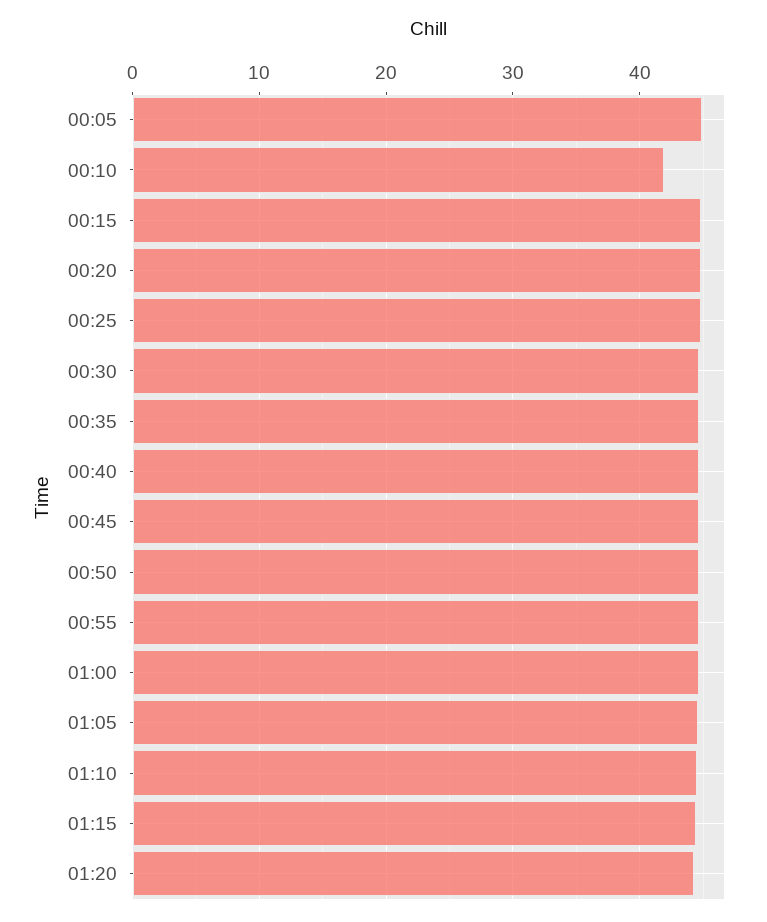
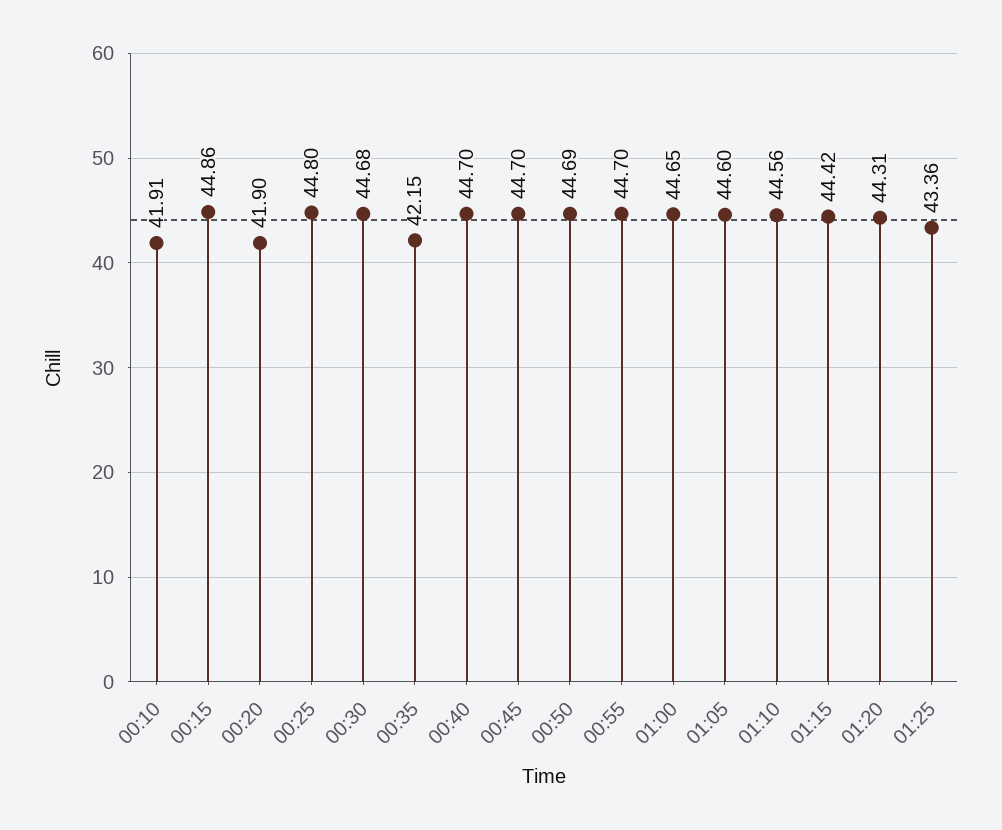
00:05: 45 -> none
00:20: 45 -> 41.9
00:35: 45 -> 42.15
01:25: none -> 43.36

